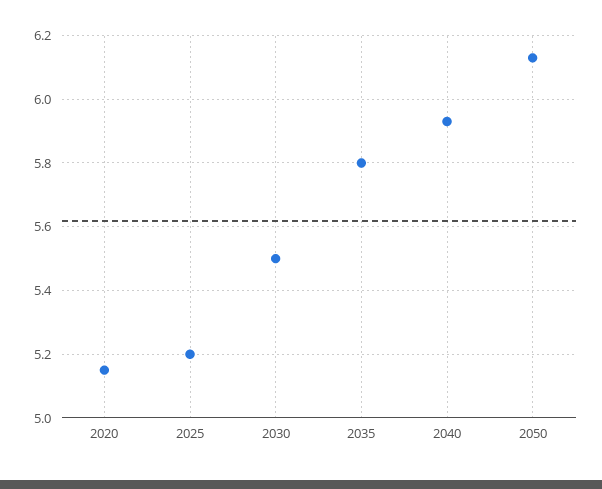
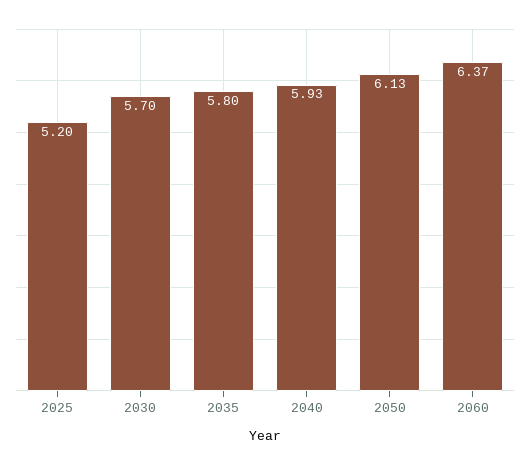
2020: 5.15 -> none
2030: 5.5 -> 5.7
2060: none -> 6.37

